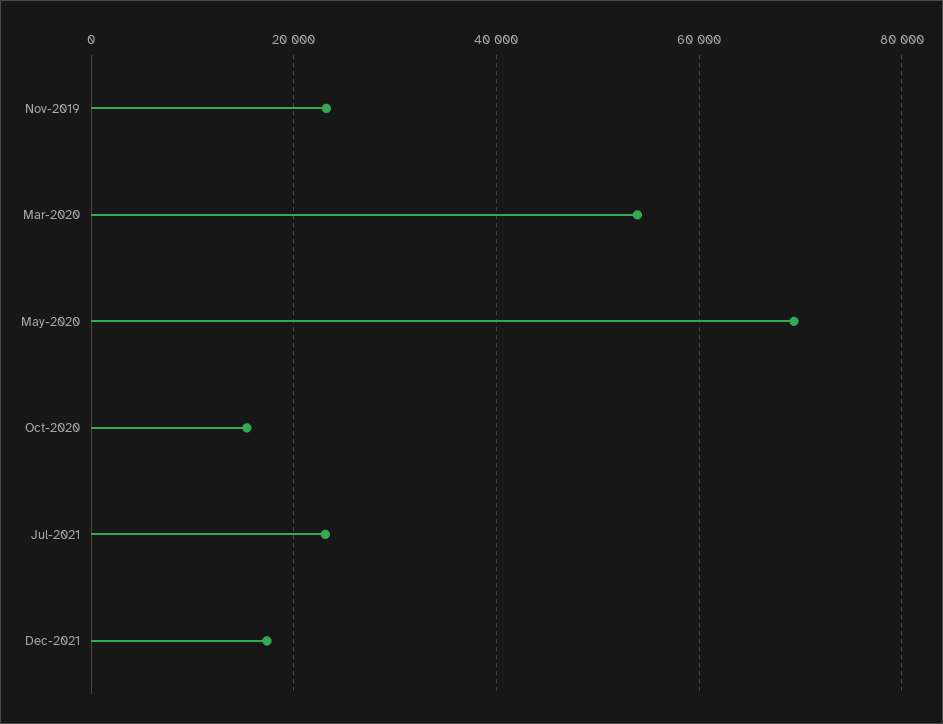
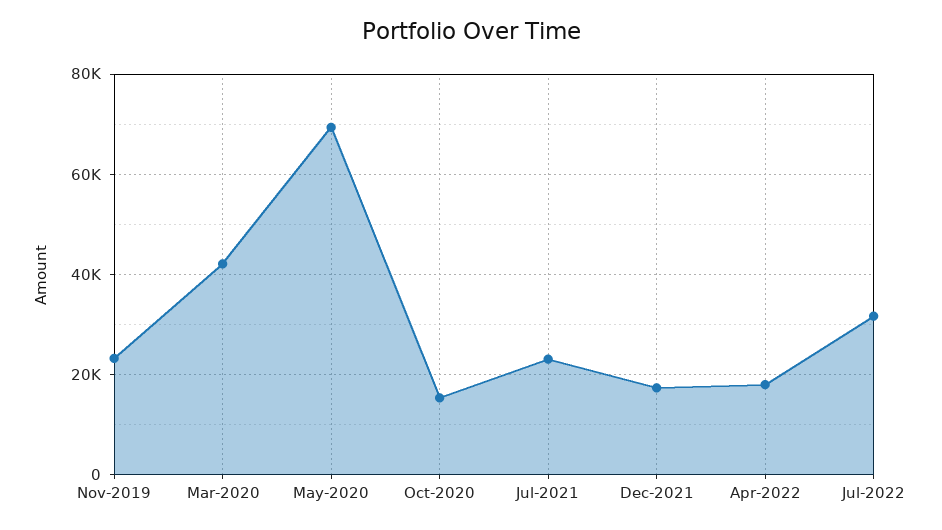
Mar-2020: 54000 -> 42000
Apr-2022: none -> 18000
Jul-2022: none -> 32000

